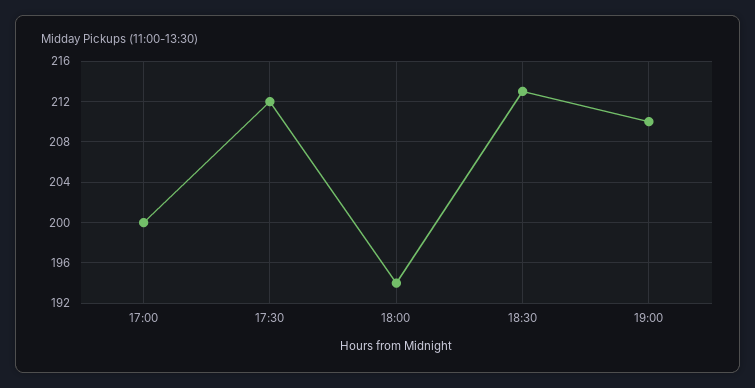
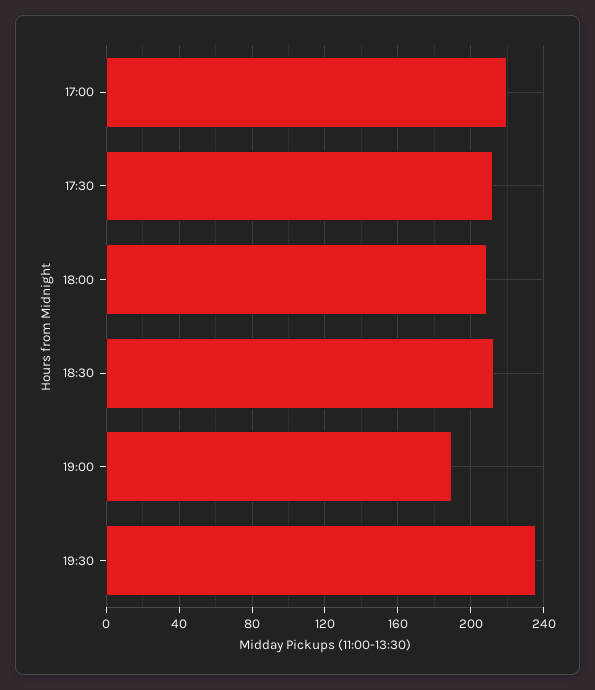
17:00: 200 -> 220
18:00: 194 -> 210
19:00: 210 -> 190
19:30: none -> 235

